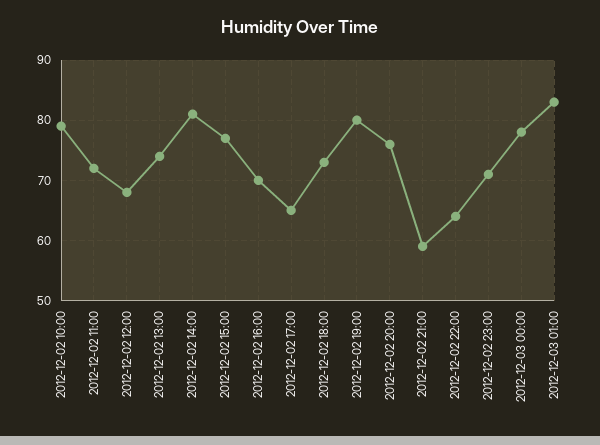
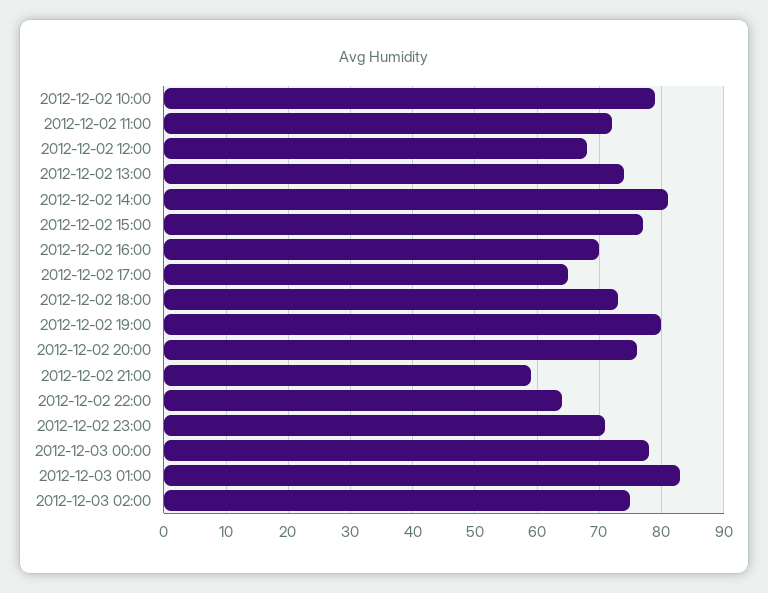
2012-12-03 02:00: none -> 75

